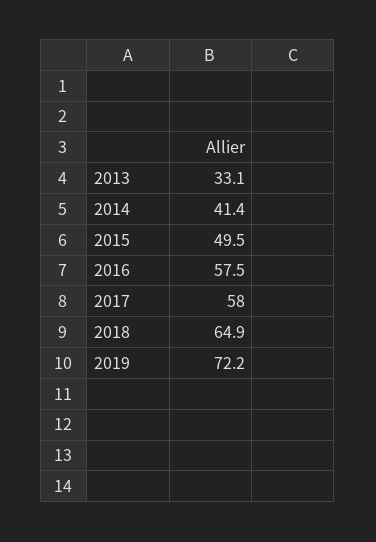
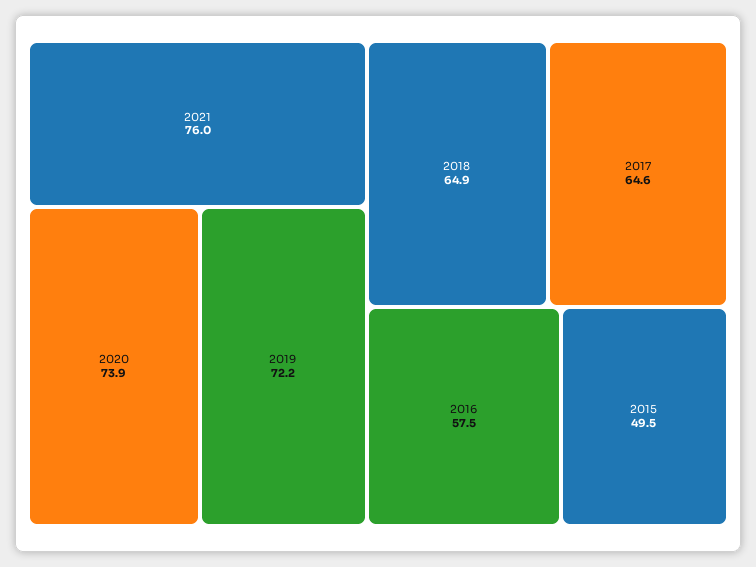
2013: 33.1 -> none
2014: 41.4 -> none
2017: 58 -> 64.6
2021: none -> 76
2020: none -> 73.9

